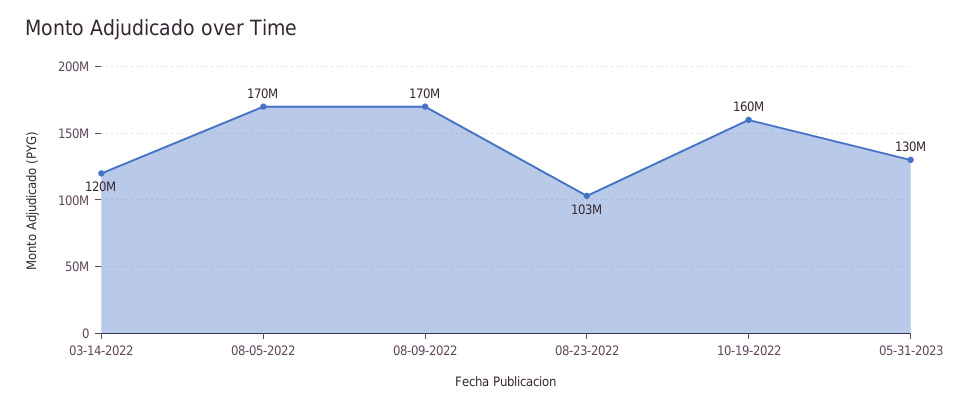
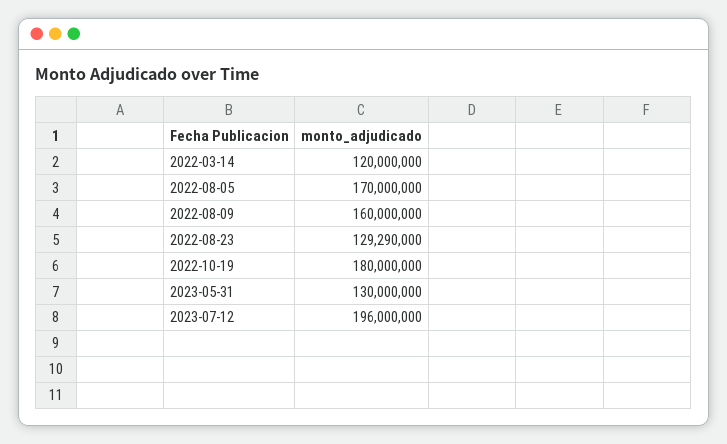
08-09-2022: 170000000 -> 160000000
08-23-2022: 103000000 -> 129290000
10-19-2022: 160000000 -> 180000000
2023-07-12: none -> 196000000

